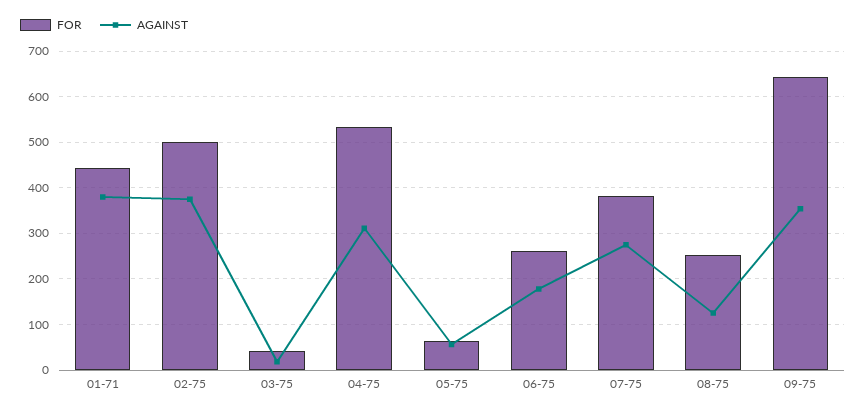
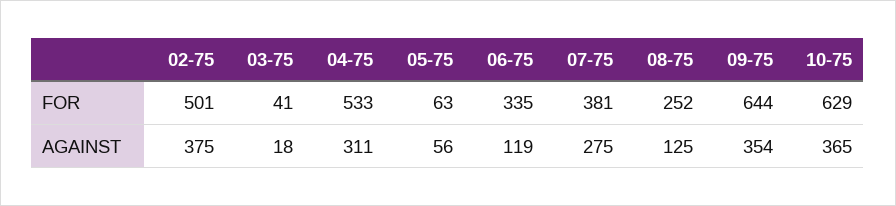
FOR, 01-71: 440 -> none
AGAINST, 01-71: 380 -> none
FOR, 06-75: 260 -> 335
AGAINST, 06-75: 180 -> 119
FOR, 10-75: none -> 629
AGAINST, 10-75: none -> 365

